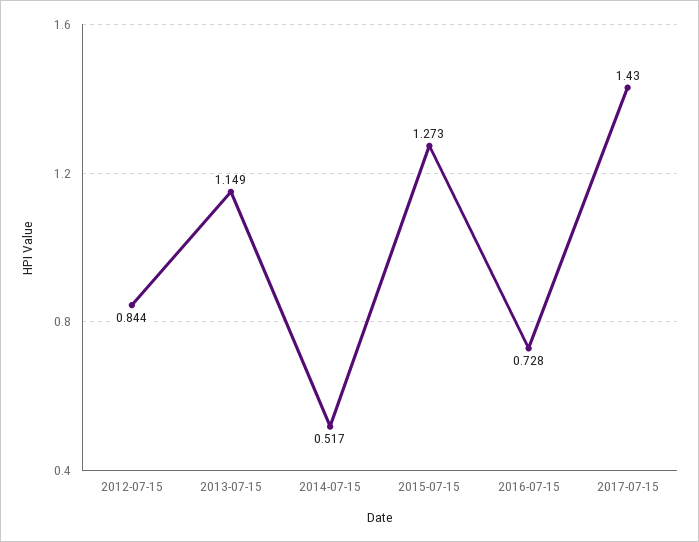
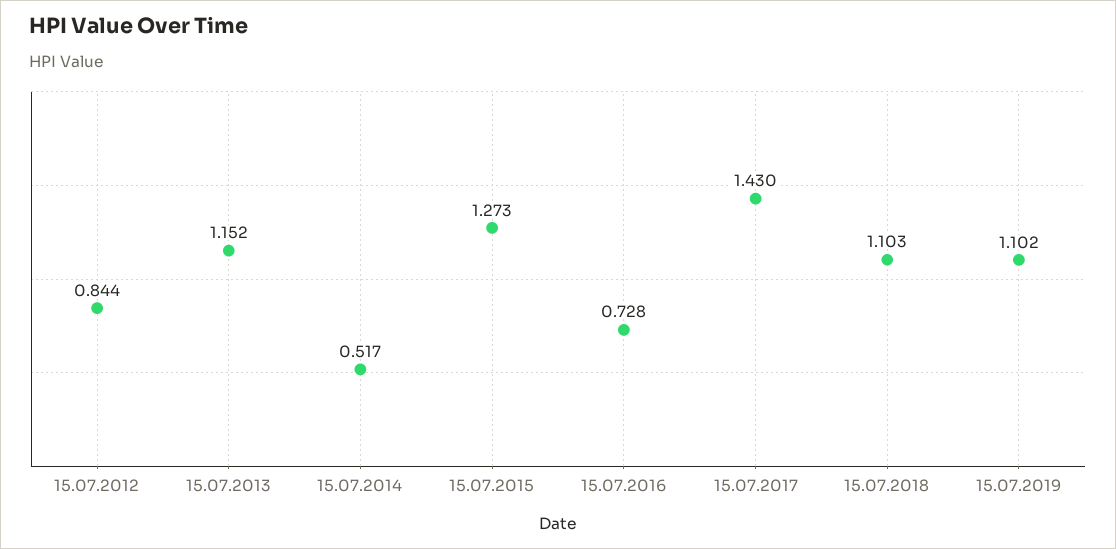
2013-07-15: 1.149 -> 1.152
15.07.2018: none -> 1.103
15.07.2019: none -> 1.102

